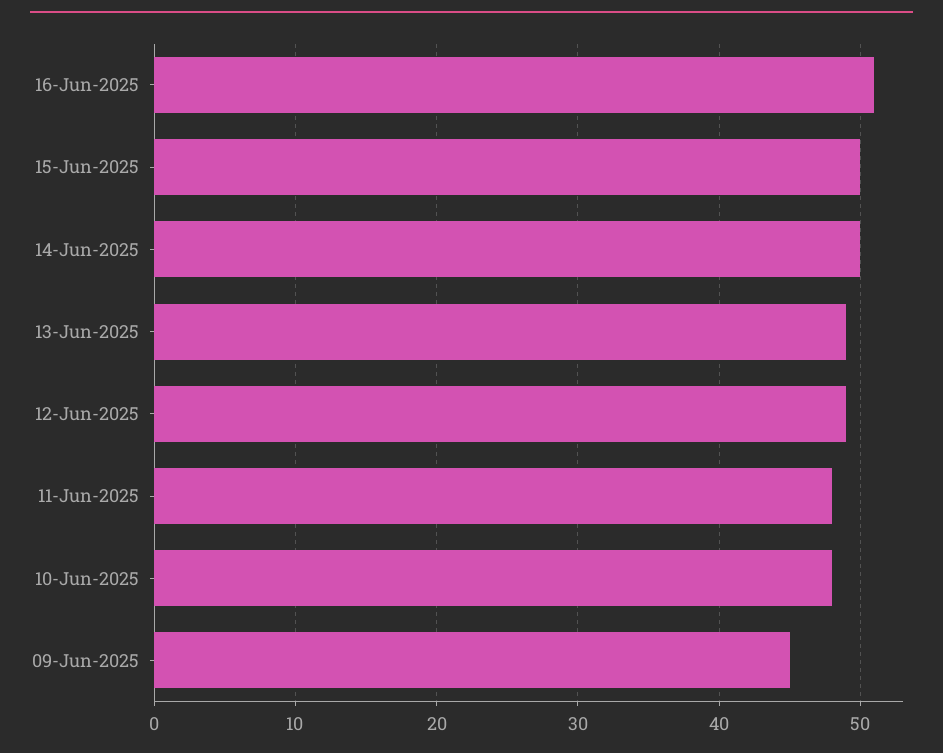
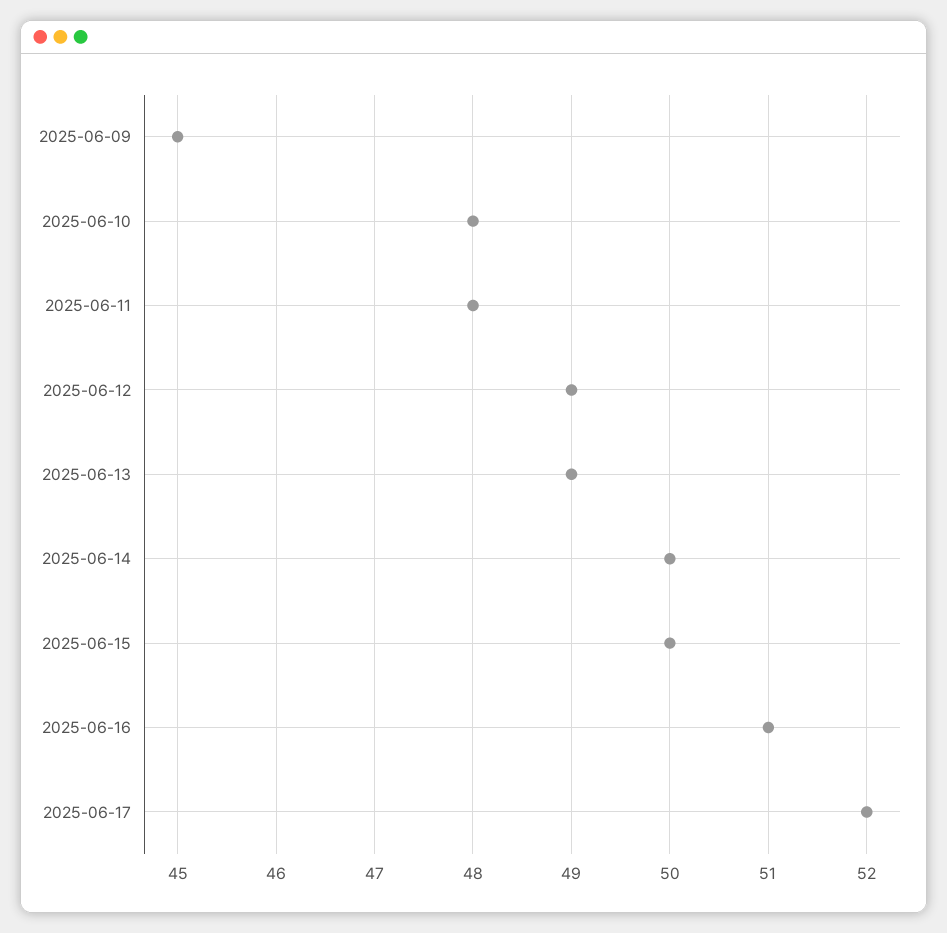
2025-06-17: none -> 52

